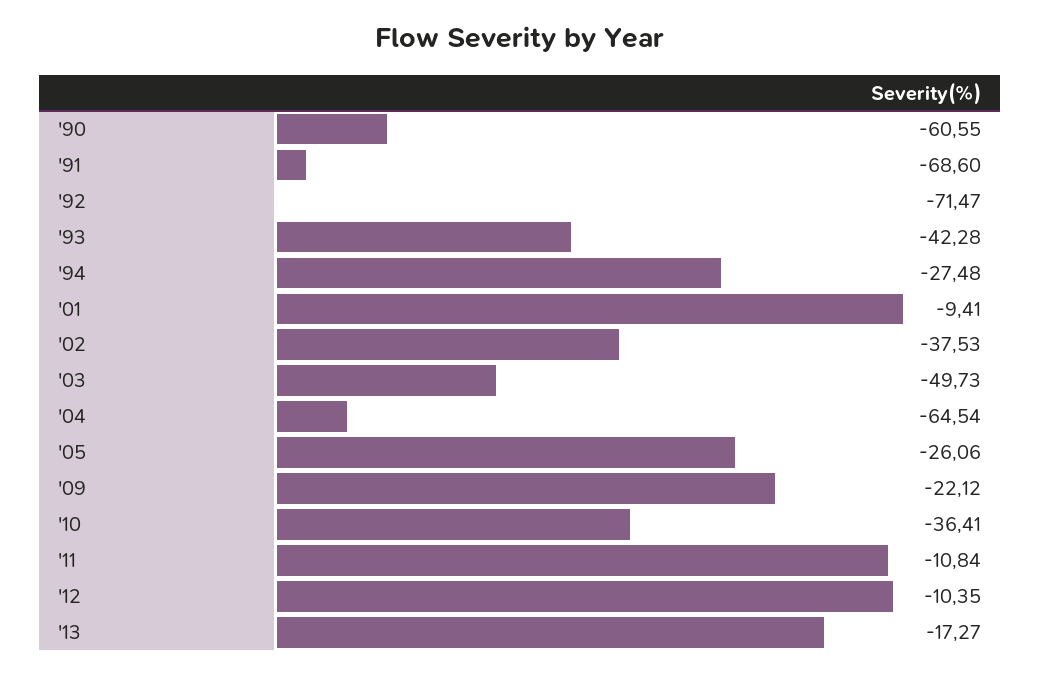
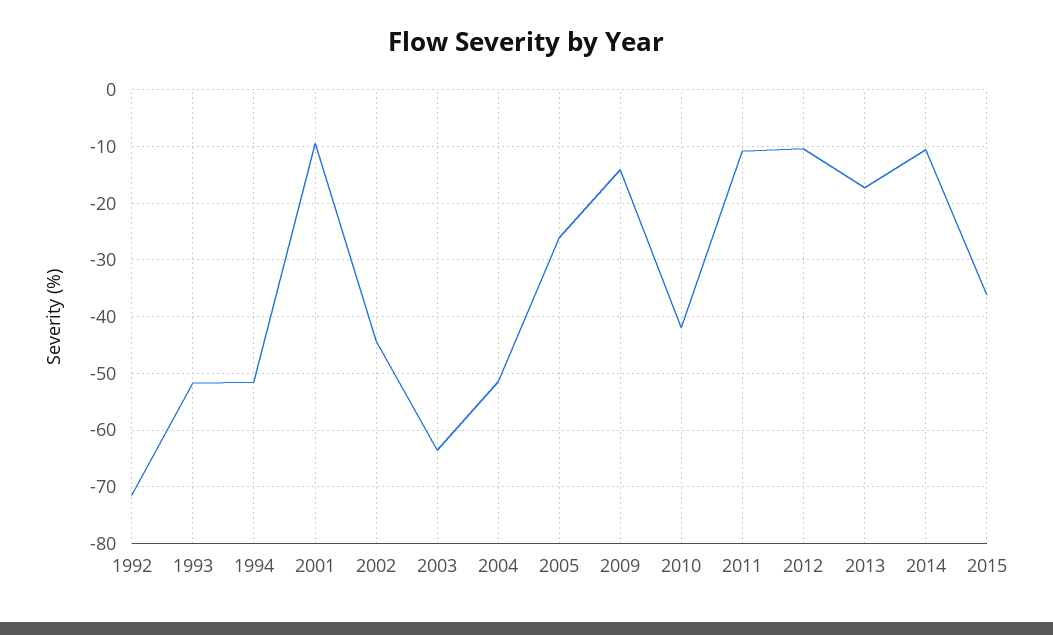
'90: -60.55 -> none
'91: -68.6 -> none
'93: -42.28 -> -52
'94: -27.48 -> -52
'02: -37.53 -> -44
'03: -49.73 -> -64
'04: -64.54 -> -52
'09: -22.12 -> -14
'10: -36.41 -> -42
2014: none -> -10
2015: none -> -36

